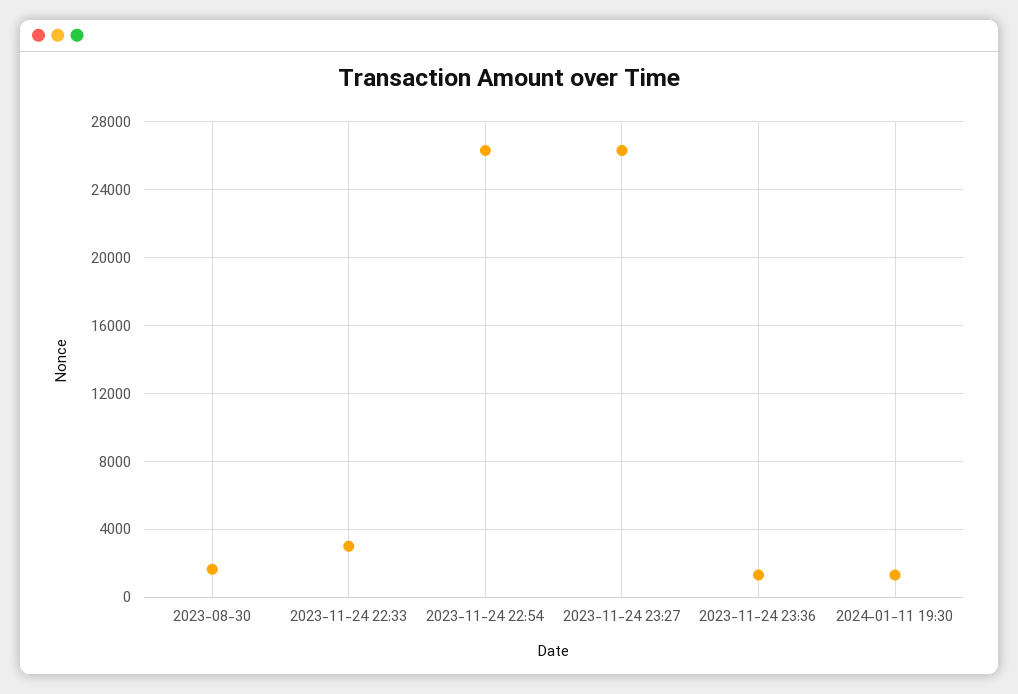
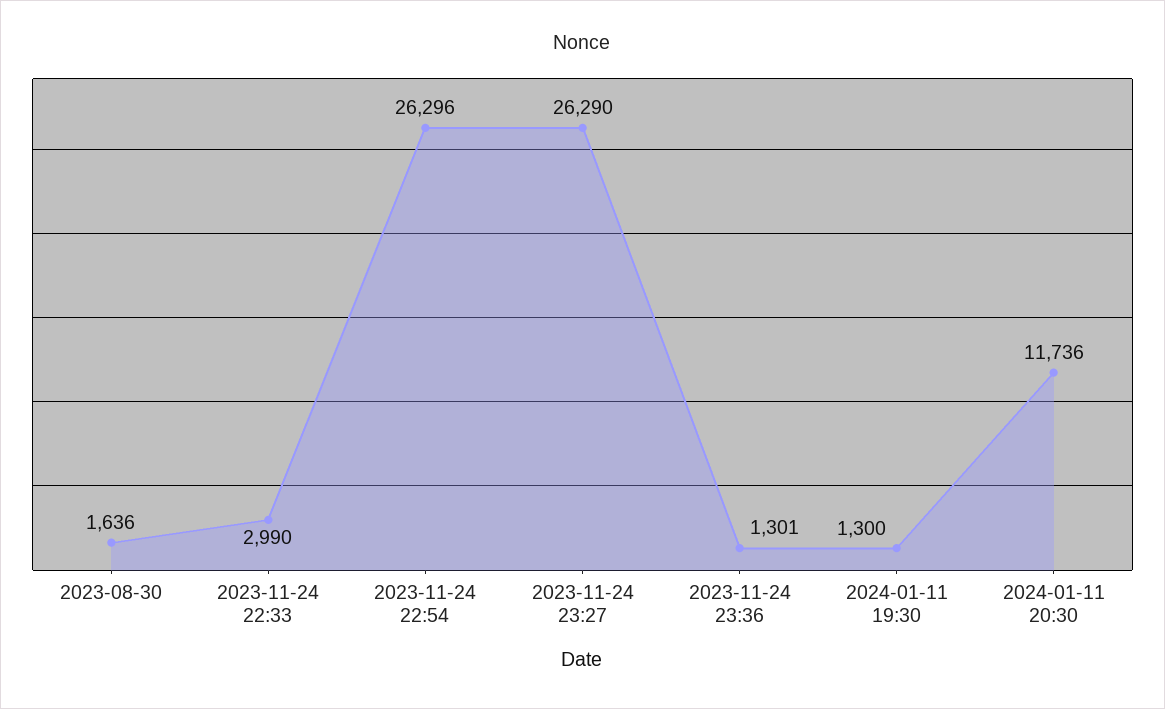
2024-01-11 20:30: none -> 11736

